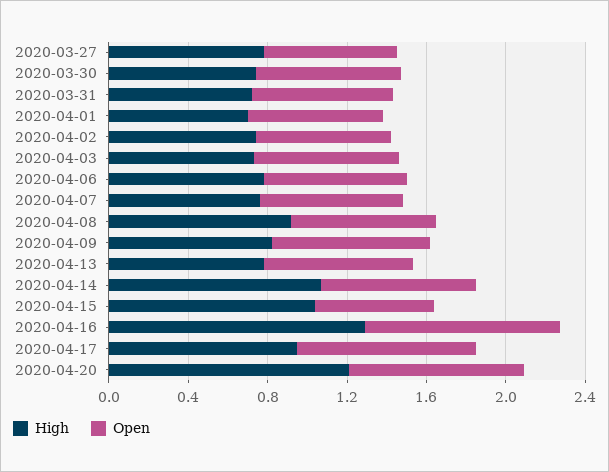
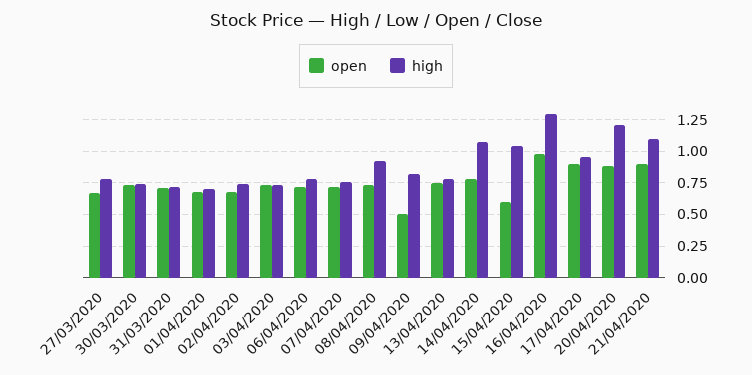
Open, 2020-04-09: 0.8 -> 0.5
Open, 21/04/2020: none -> 0.9
High, 21/04/2020: none -> 1.1

